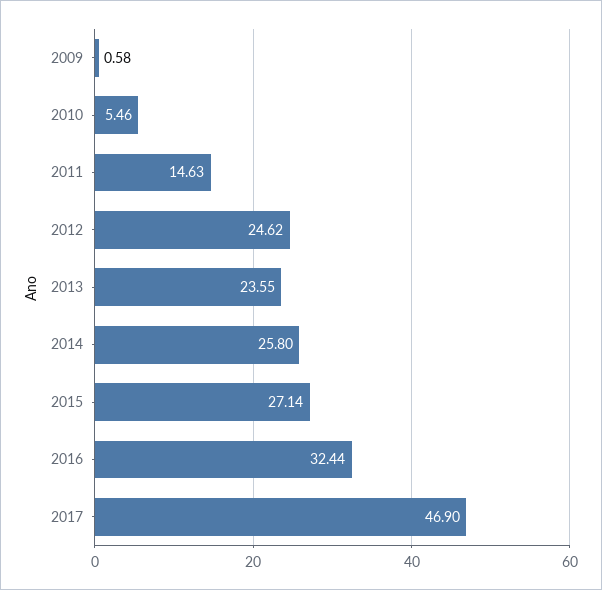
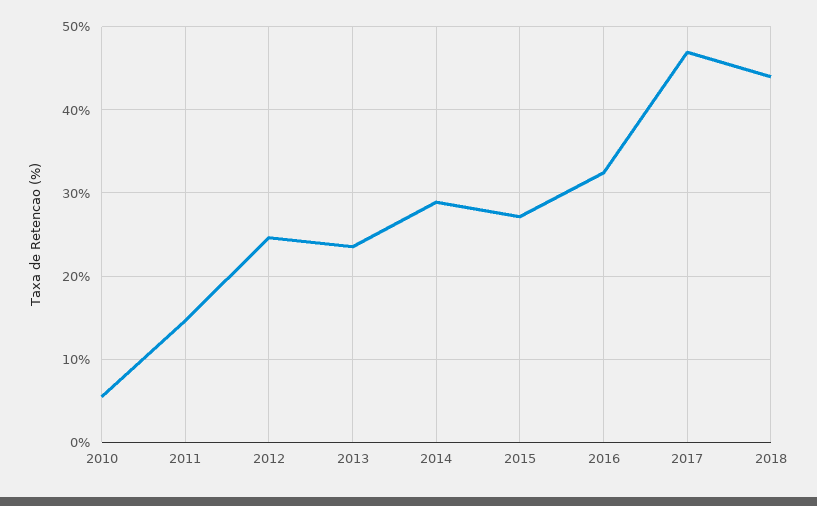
2009: 0.58 -> none
2014: 25.8 -> 29
2018: none -> 44

